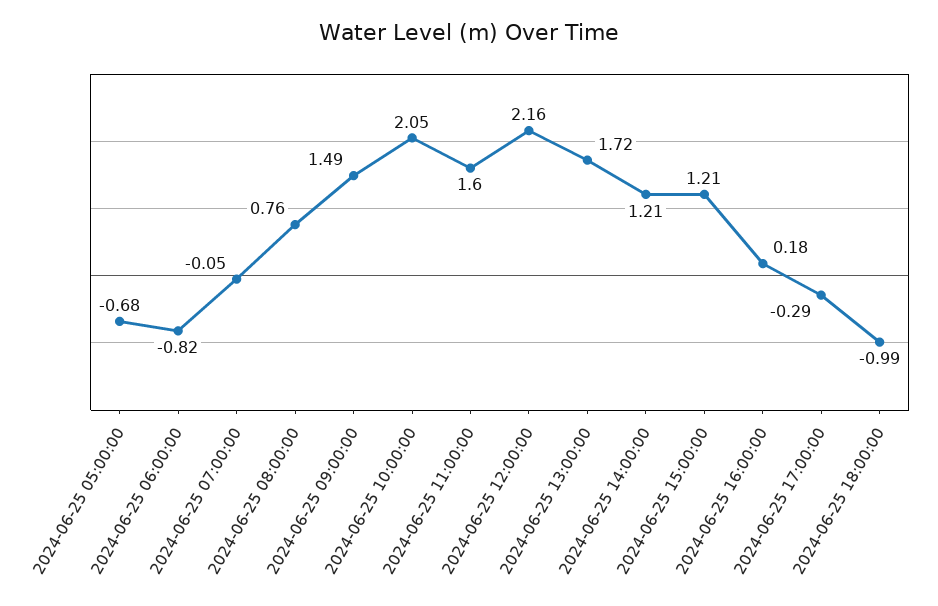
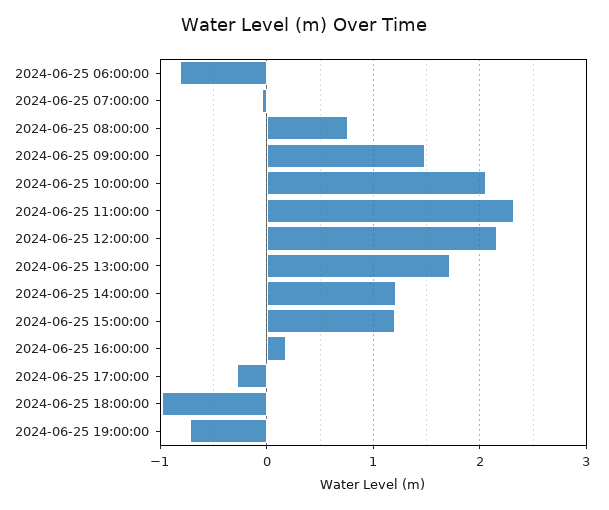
2024-06-25 05:00:00: -0.68 -> none
2024-06-25 11:00:00: 1.6 -> 2.3
2024-06-25 19:00:00: none -> -0.7

